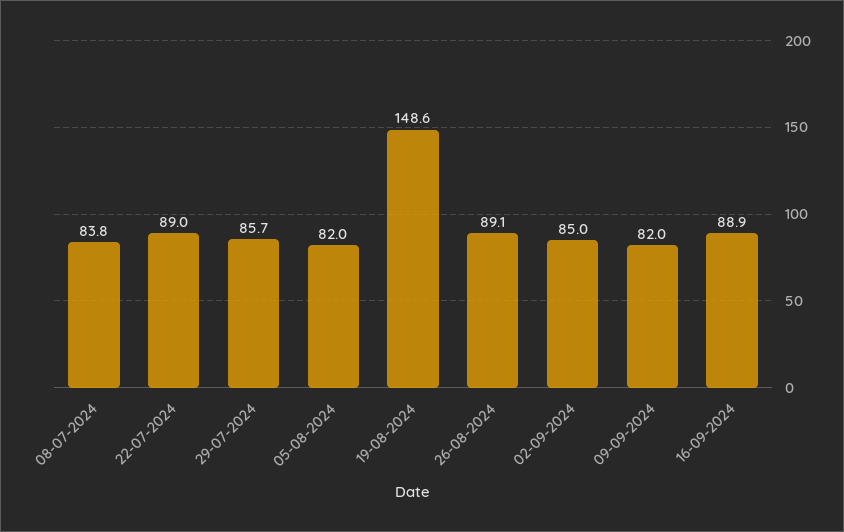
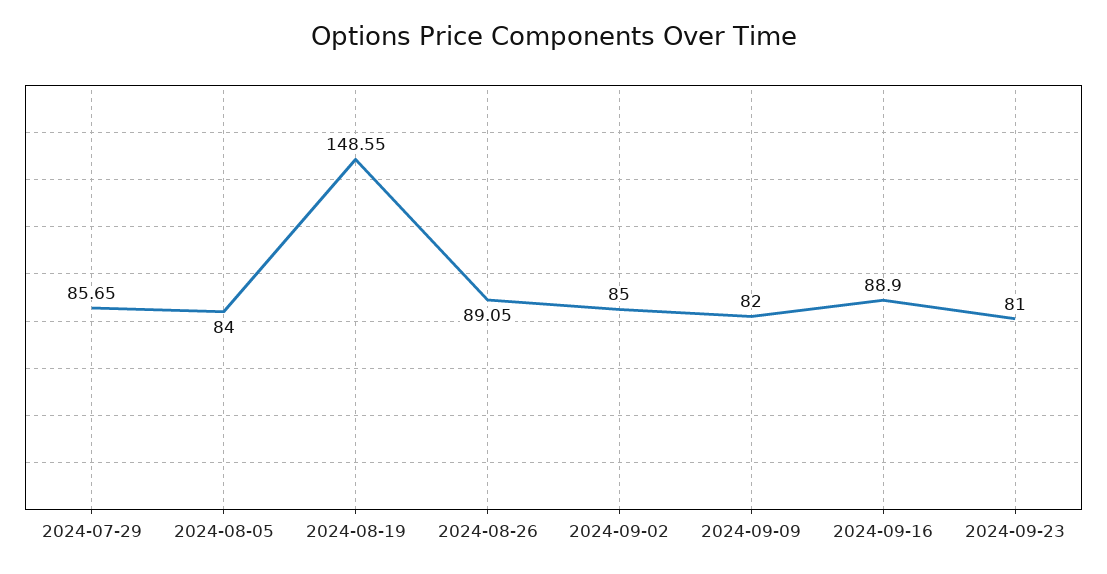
08-07-2024: 83.8 -> none
22-07-2024: 89 -> none
05-08-2024: 82 -> 84
2024-09-23: none -> 81

